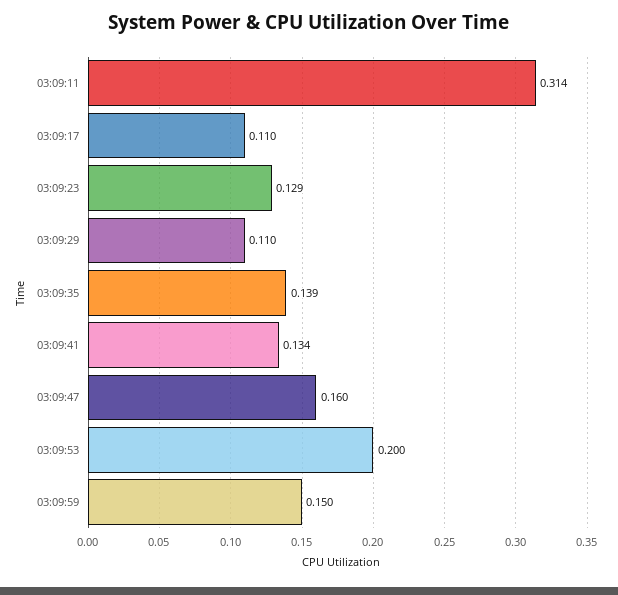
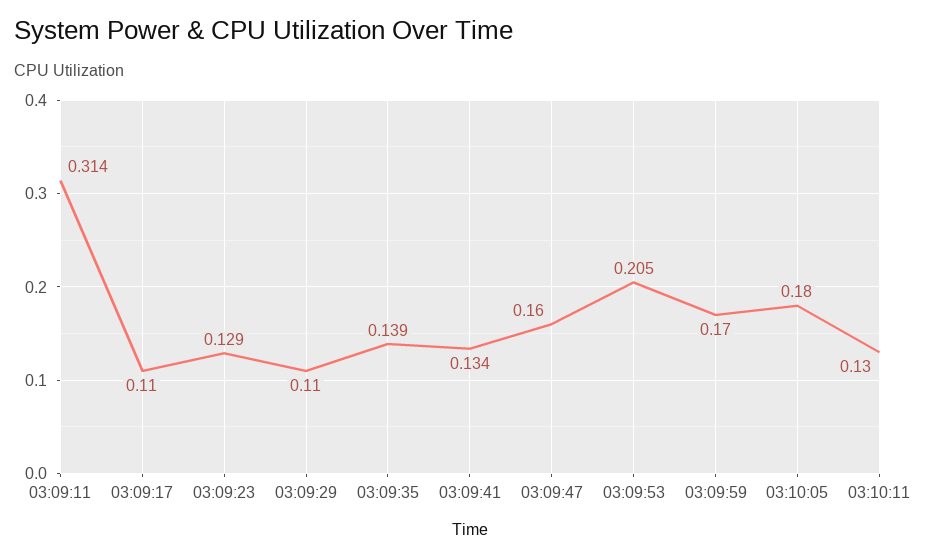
03:09:53: 0.2 -> 0.205
03:09:59: 0.15 -> 0.17
03:10:05: none -> 0.18
03:10:11: none -> 0.13

